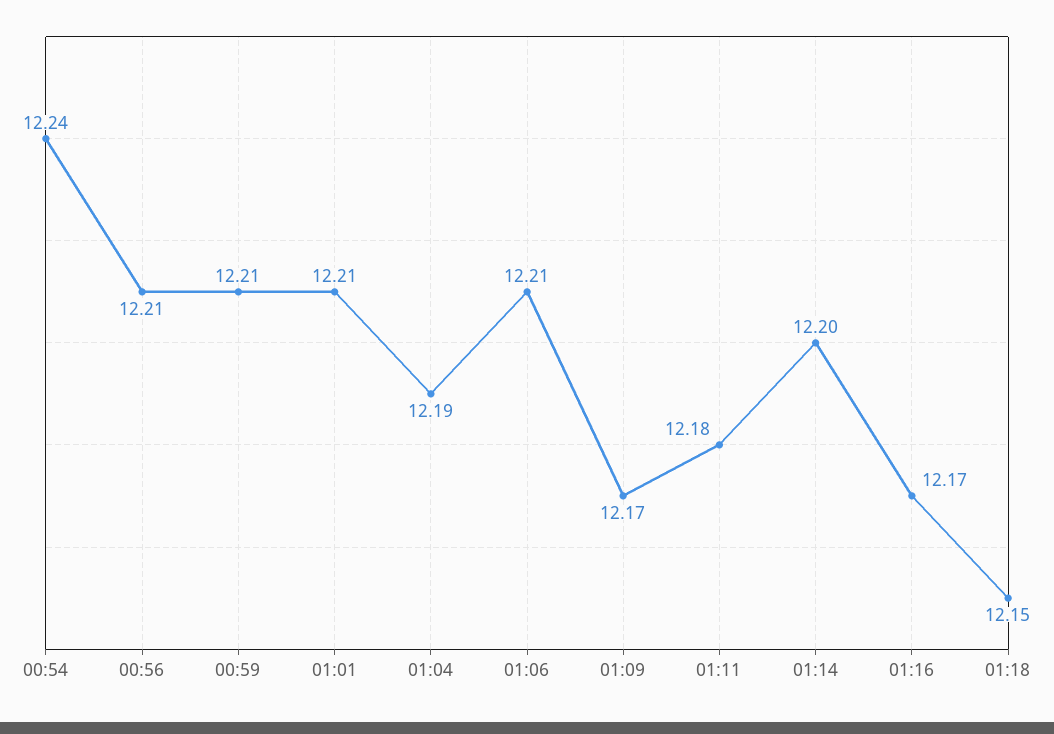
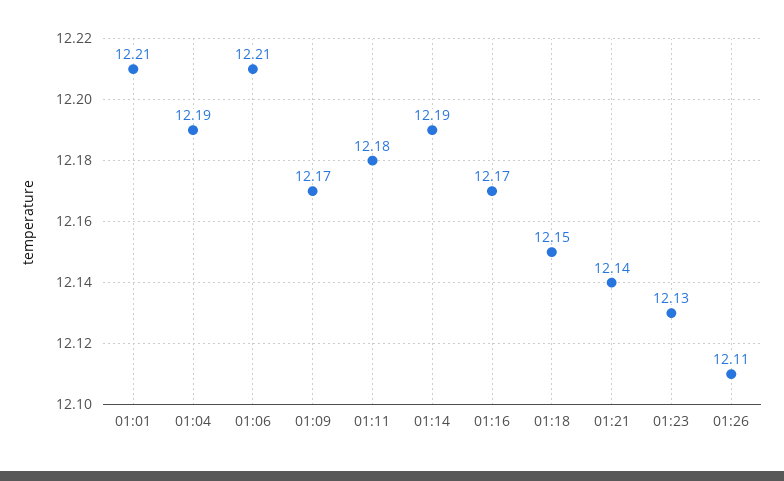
00:54: 12.24 -> none
00:56: 12.21 -> none
00:59: 12.21 -> none
01:14: 12.2 -> 12.19
01:21: none -> 12.14
01:23: none -> 12.13
01:26: none -> 12.11

